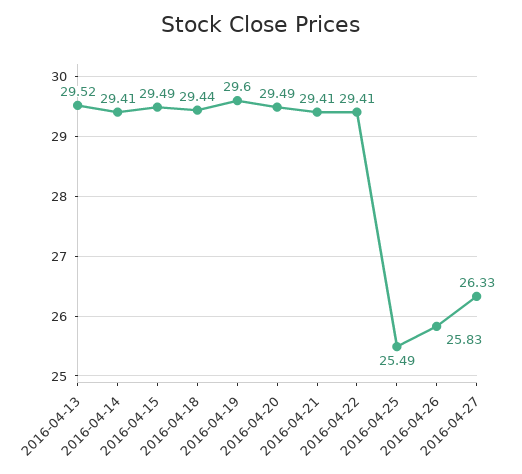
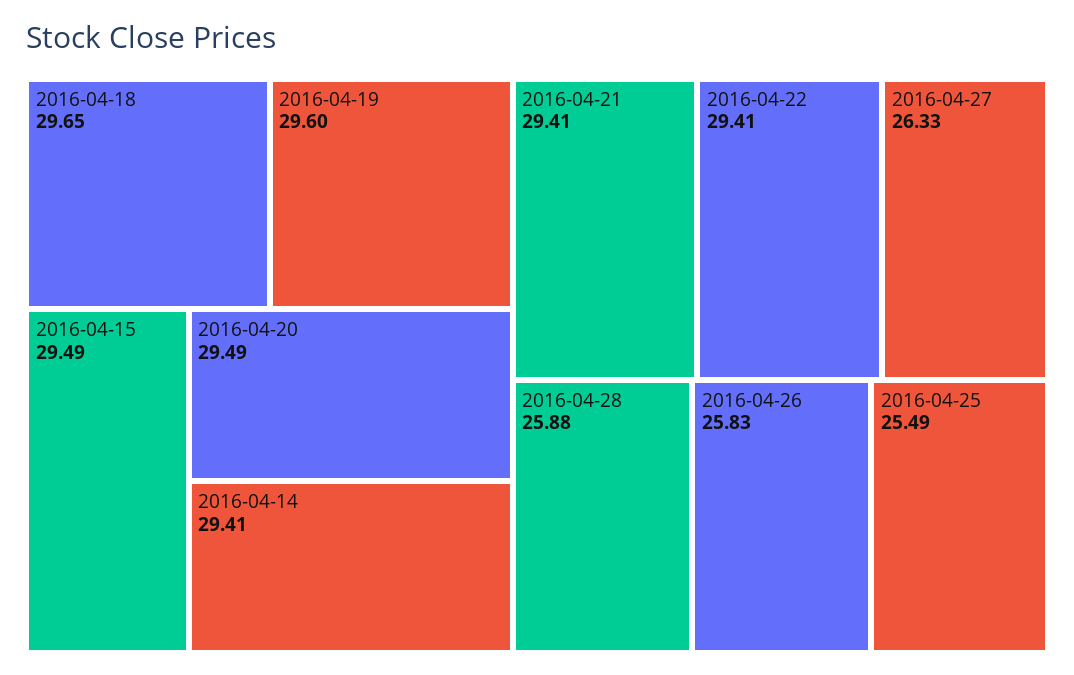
2016-04-13: 29.52 -> none
2016-04-18: 29.44 -> 29.65
2016-04-28: none -> 25.88

